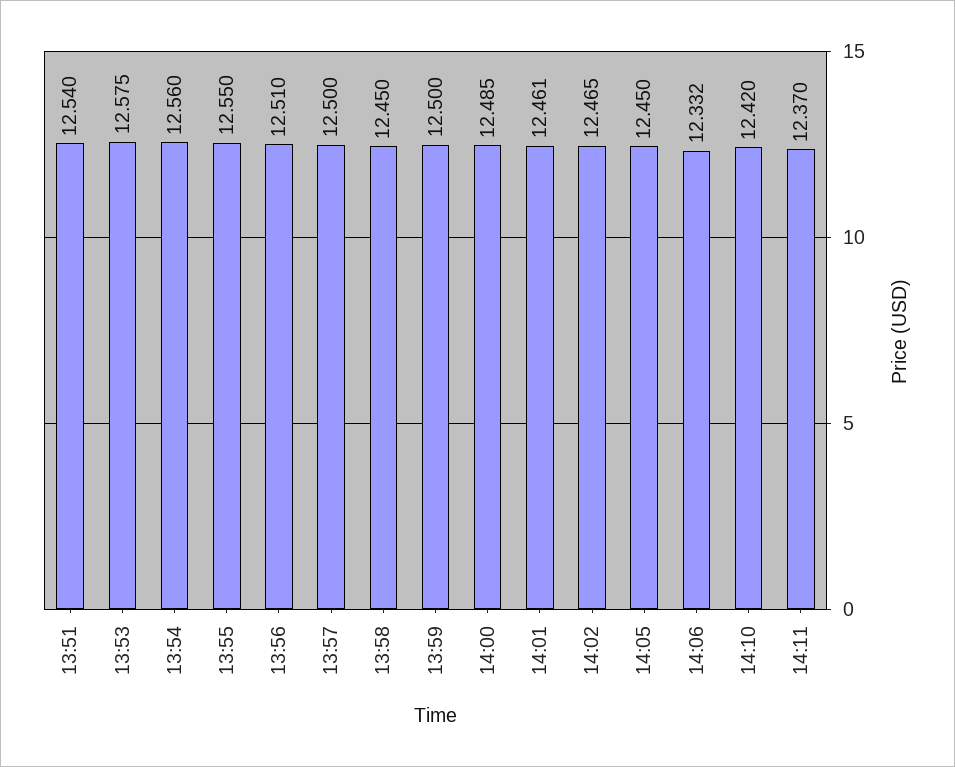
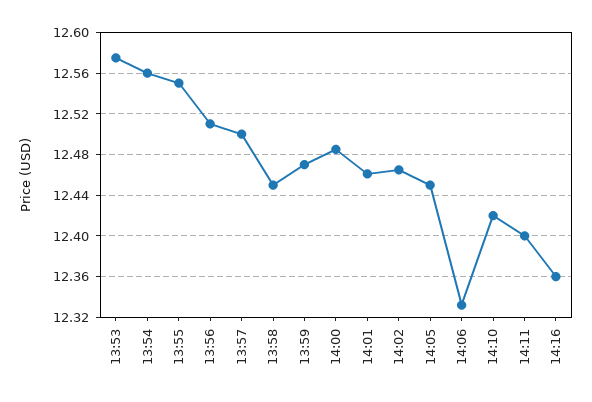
13:51: 12.54 -> none
13:59: 12.5 -> 12.47
14:11: 12.37 -> 12.4
14:16: none -> 12.36

